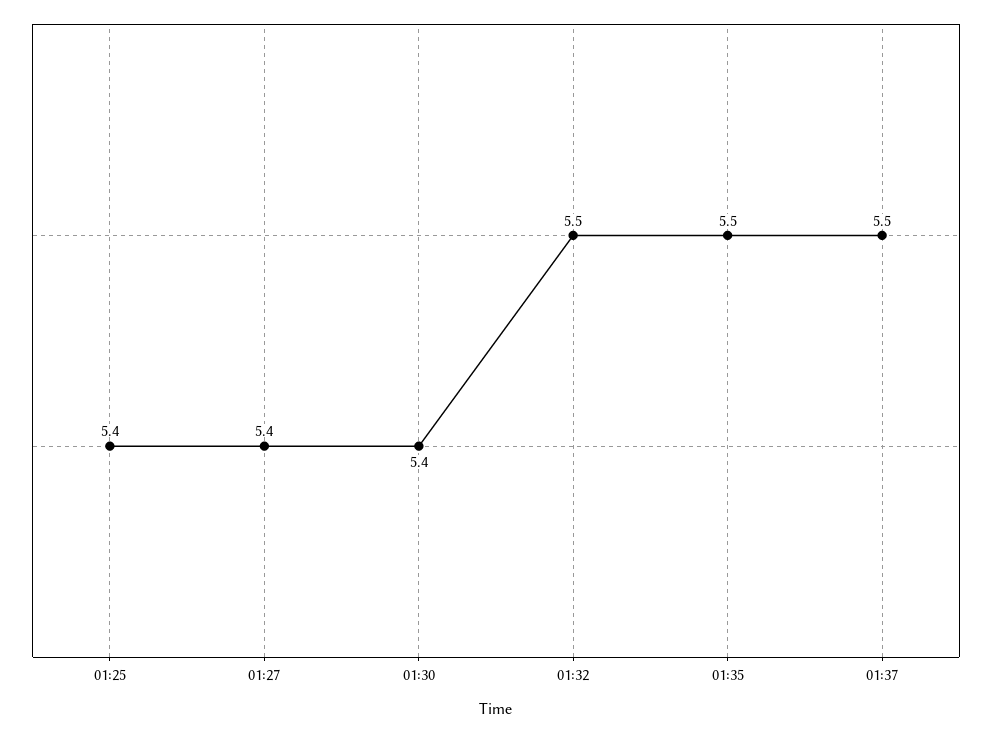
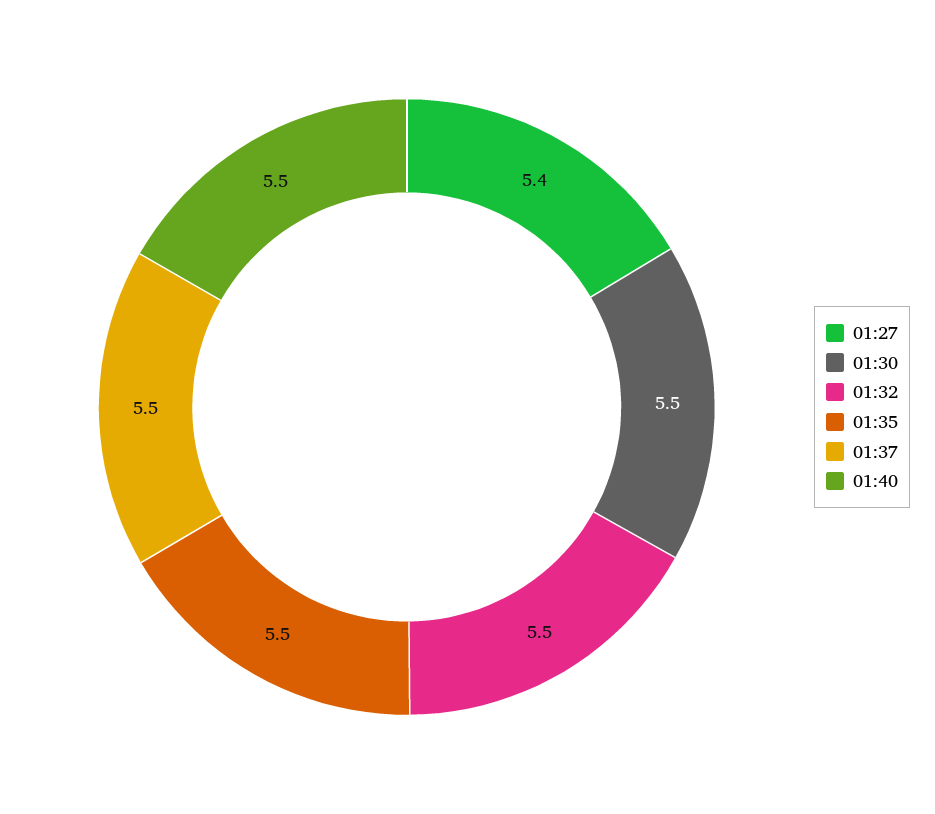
01:25: 5.4 -> none
01:30: 5.4 -> 5.5
01:40: none -> 5.5

